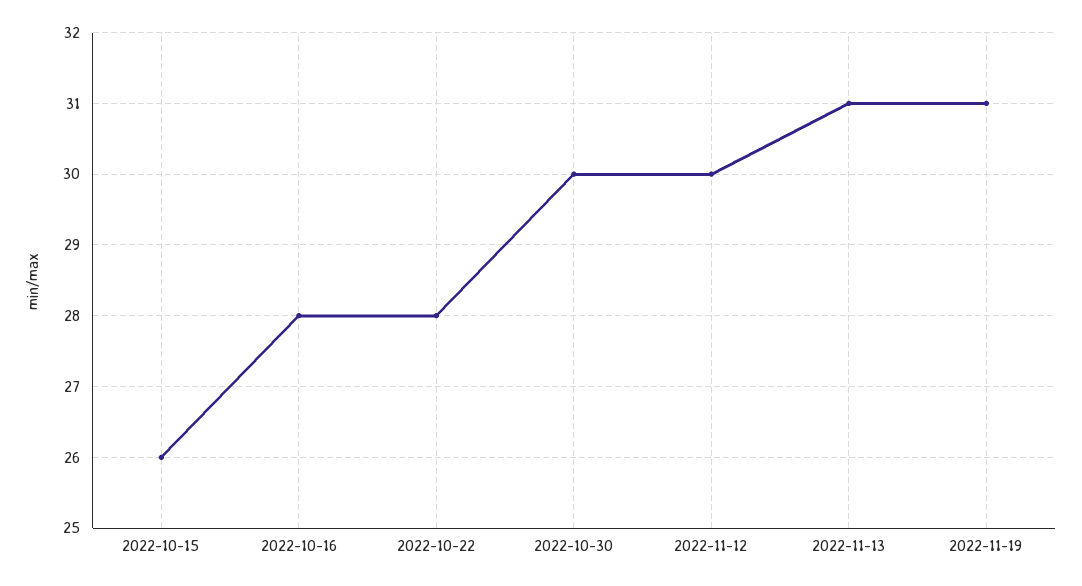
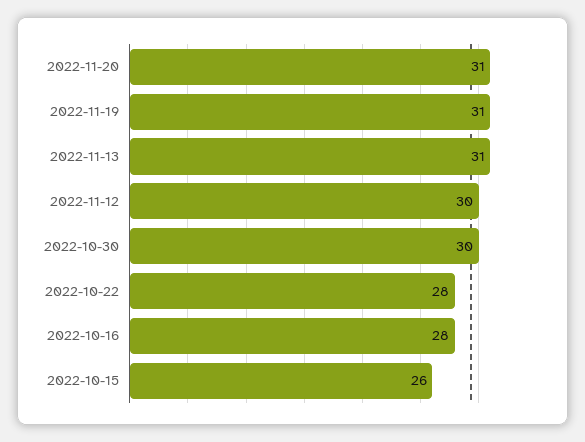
2022-11-20: none -> 31

